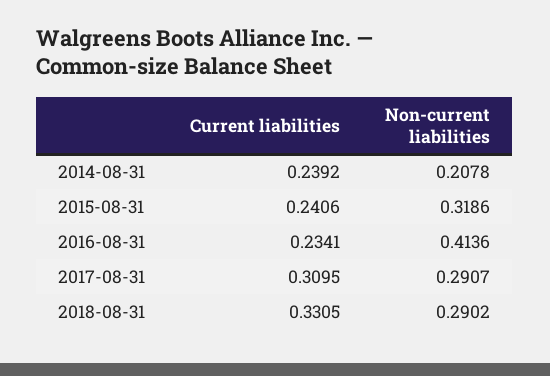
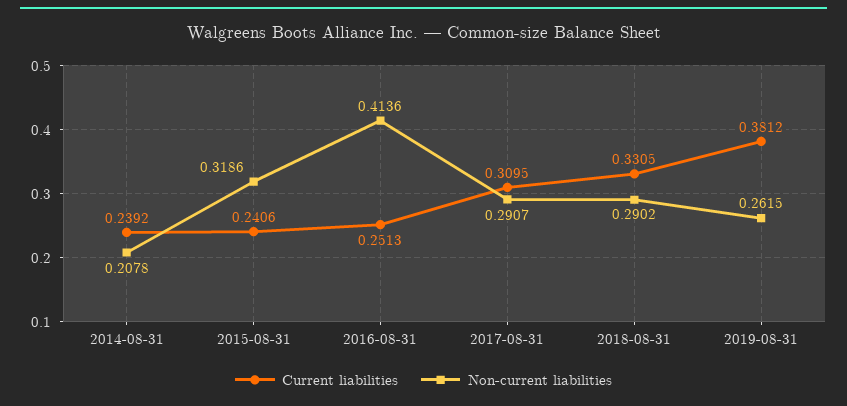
Current liabilities, 2016-08-31: 0.2341 -> 0.2513
Current liabilities, 2019-08-31: none -> 0.3812
Non-current liabilities, 2019-08-31: none -> 0.2615

